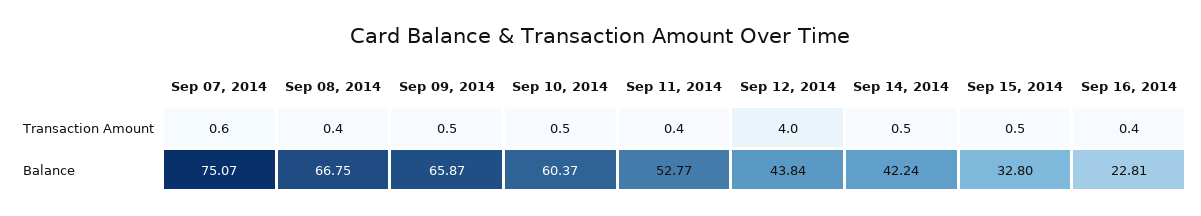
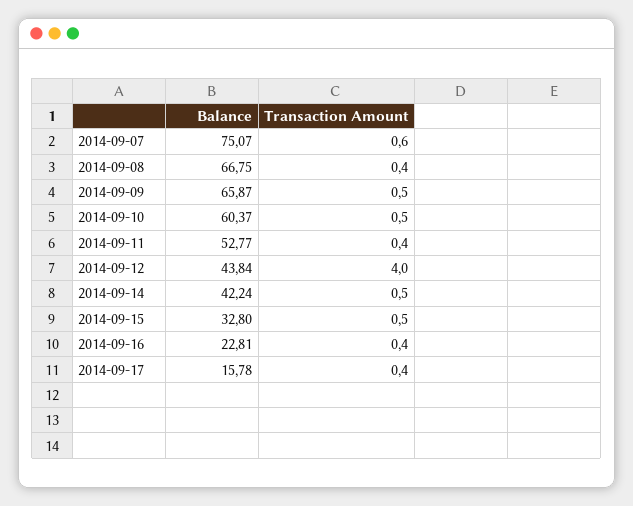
2014-09-17, Balance: none -> 15.78
2014-09-17, Transaction Amount: none -> 0.4

